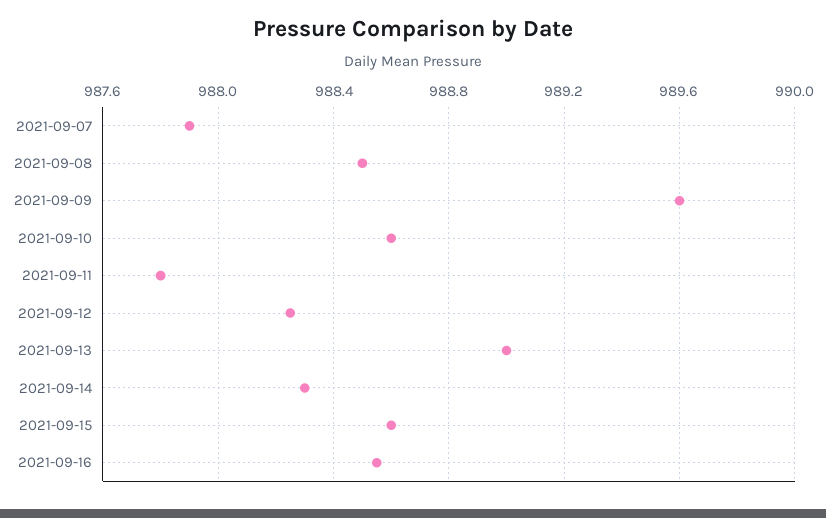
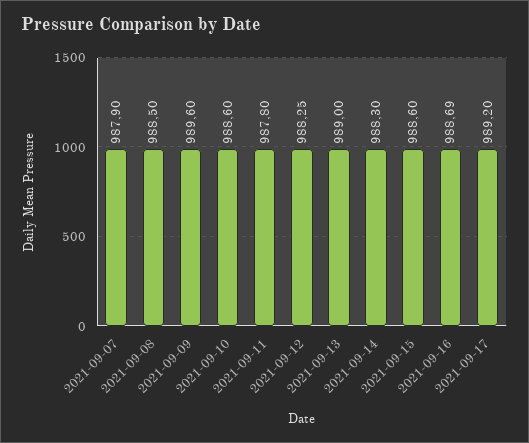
2021-09-16: 988.55 -> 988.69
2021-09-17: none -> 989.2

